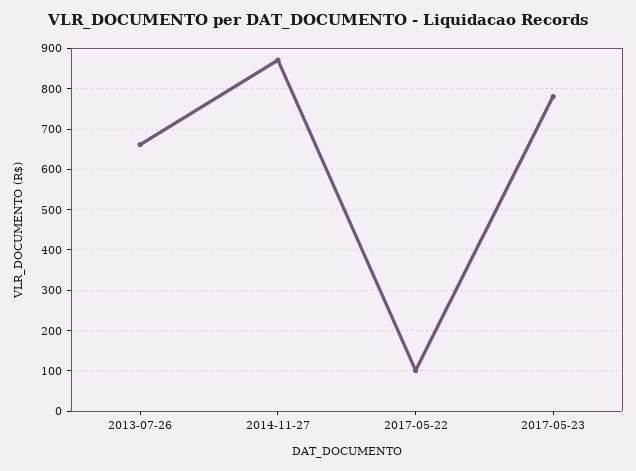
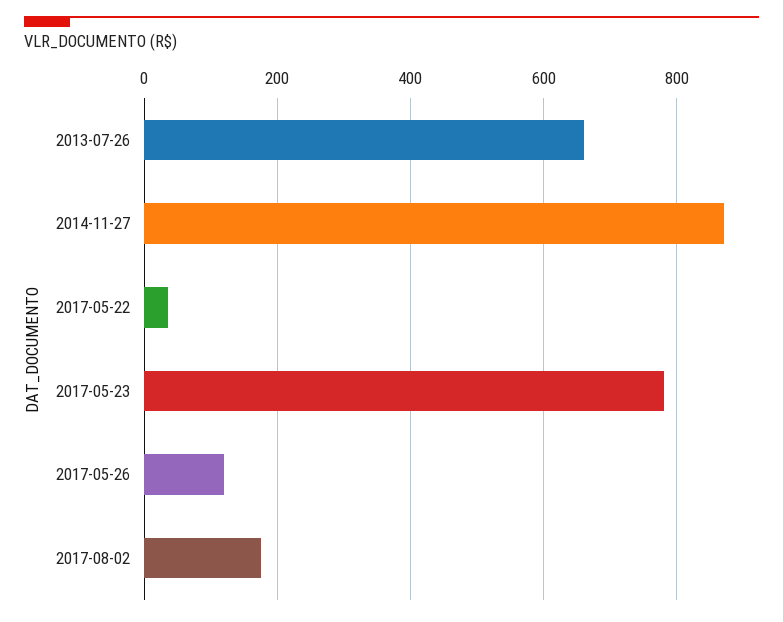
2017-05-22: 100 -> 40
2017-05-26: none -> 120
2017-08-02: none -> 180

